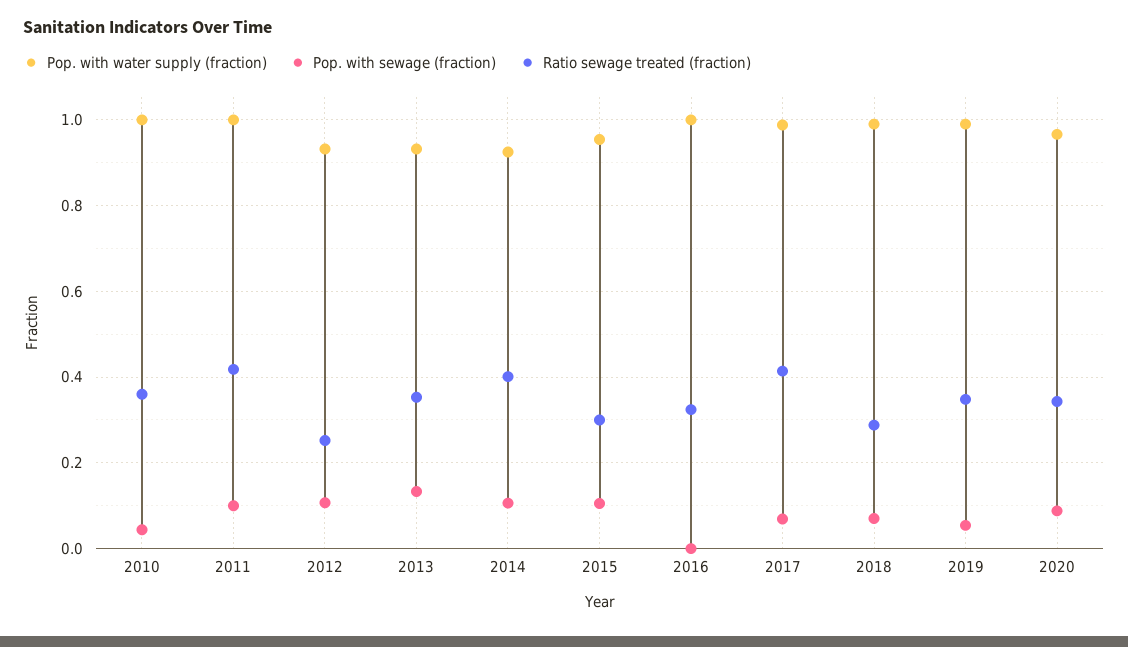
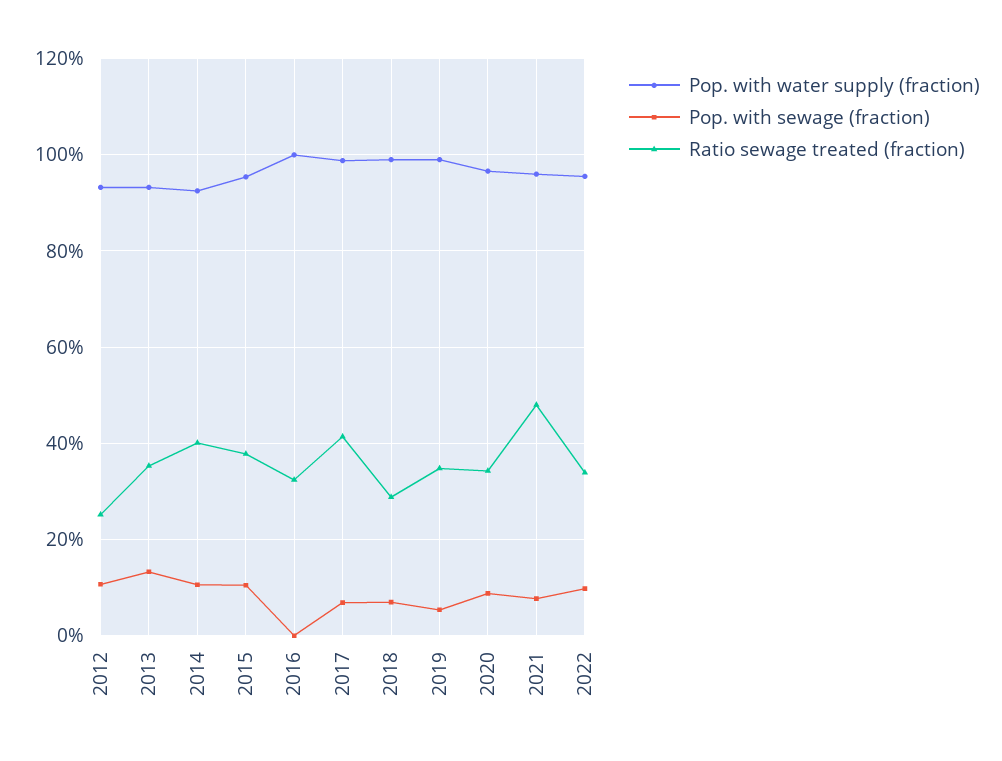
Pop. with water supply (fraction), 2010: 1 -> none
Pop. with sewage (fraction), 2010: 0.04 -> none
Ratio sewage treated (fraction), 2010: 0.36 -> none
Pop. with water supply (fraction), 2011: 1 -> none
Pop. with sewage (fraction), 2011: 0.1 -> none
Ratio sewage treated (fraction), 2011: 0.42 -> none
Ratio sewage treated (fraction), 2015: 0.3 -> 0.38
Pop. with water supply (fraction), 2021: none -> 0.96
Pop. with sewage (fraction), 2021: none -> 0.08
Ratio sewage treated (fraction), 2021: none -> 0.48
Pop. with water supply (fraction), 2022: none -> 0.96
Pop. with sewage (fraction), 2022: none -> 0.1
Ratio sewage treated (fraction), 2022: none -> 0.34

